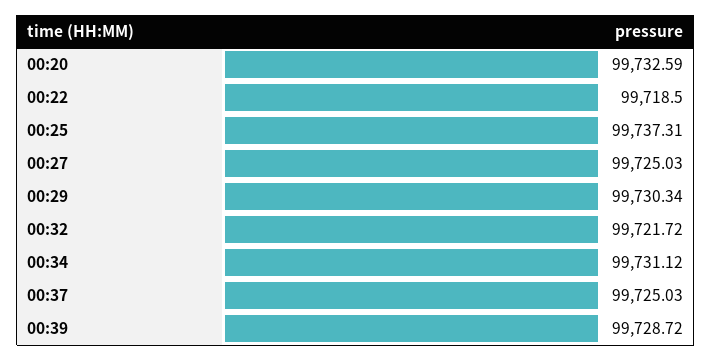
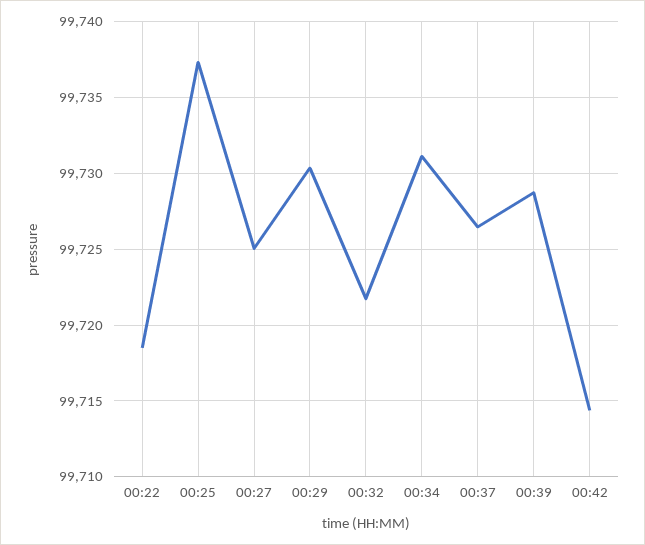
00:20: 99732.59 -> none
00:37: 99725.03 -> 99726.5
00:42: none -> 99714.5

